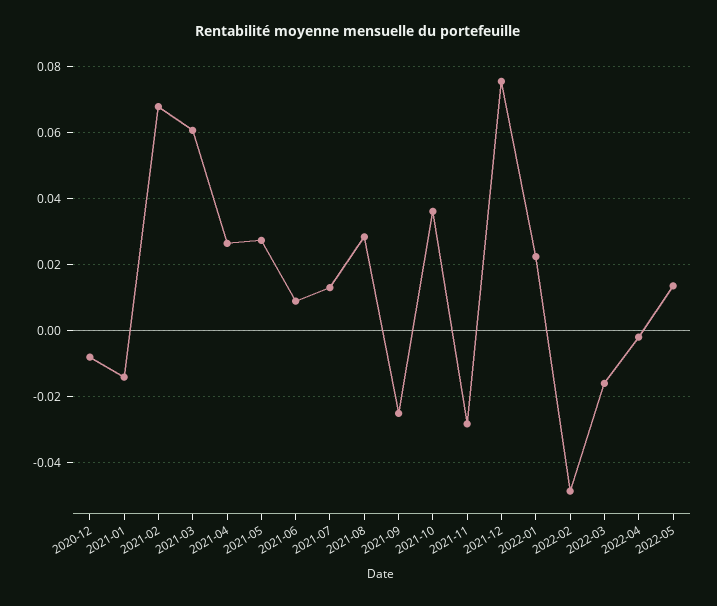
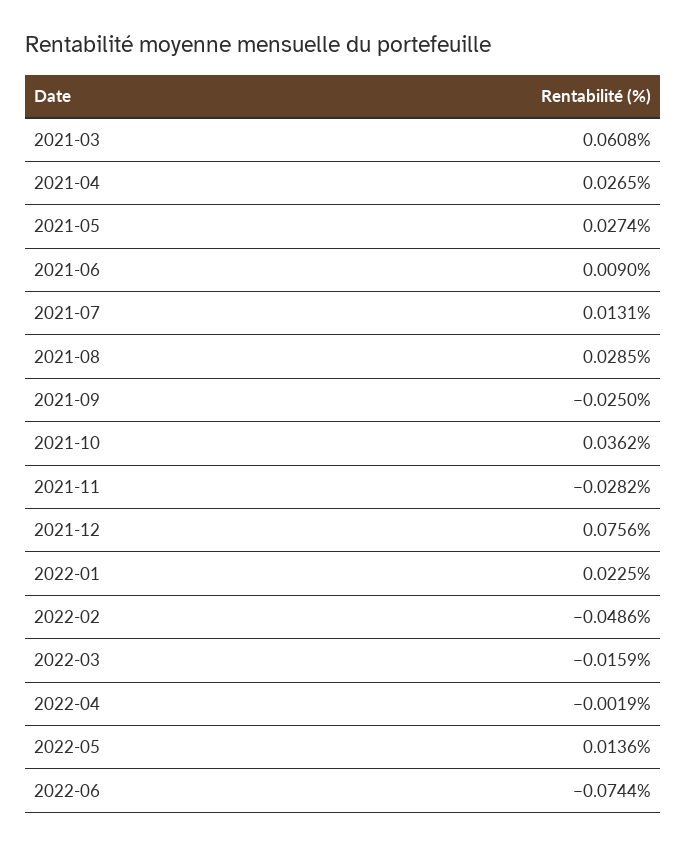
2020-12: -0.008 -> none
2021-01: -0.014 -> none
2021-02: 0.068 -> none
2022-06: none -> -0.0744

